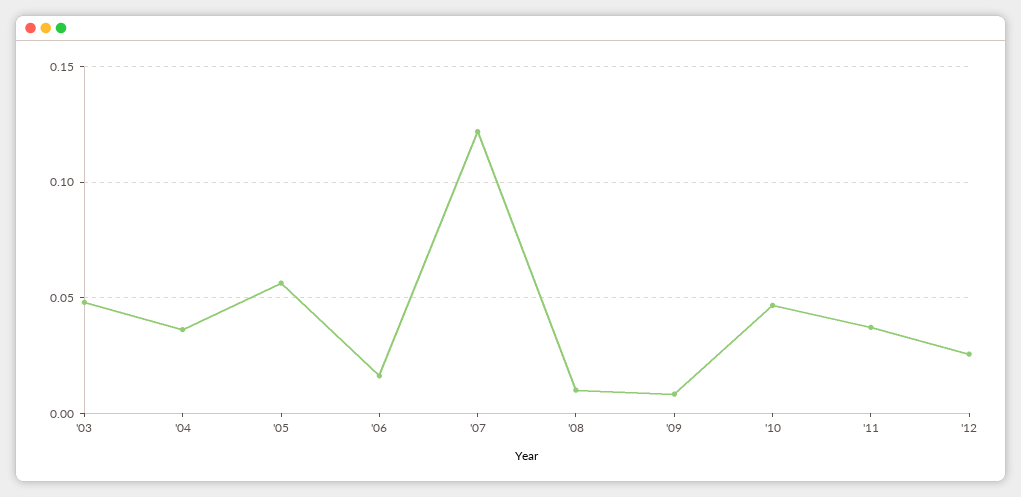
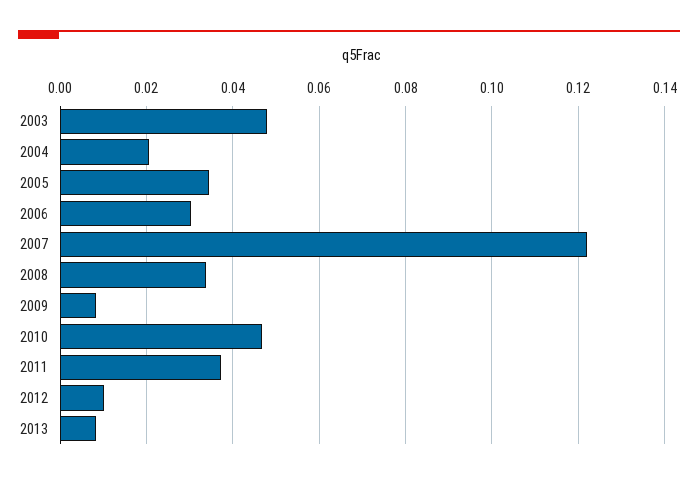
'04: 0.035 -> 0.02
'05: 0.055 -> 0.034
'06: 0.015 -> 0.03
'08: 0.01 -> 0.034
'12: 0.025 -> 0.01
2013: none -> 0.008

